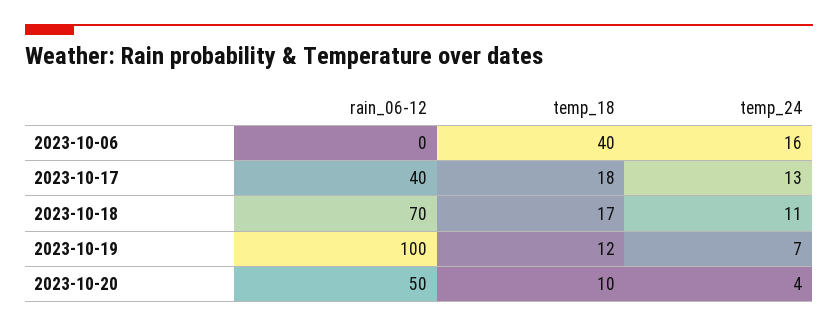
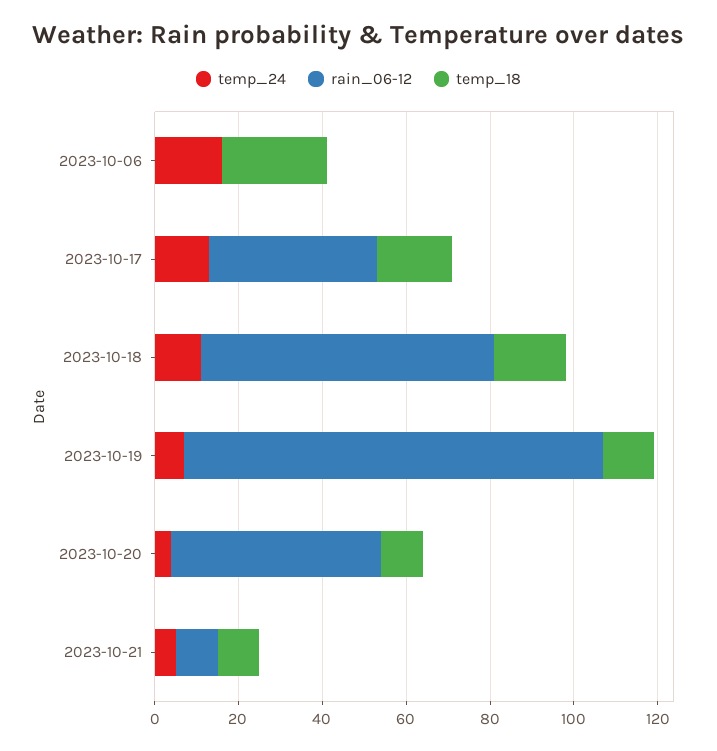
temp_18, 2023-10-06: 40 -> 25
temp_24, 2023-10-21: none -> 5
rain_06-12, 2023-10-21: none -> 10
temp_18, 2023-10-21: none -> 10

